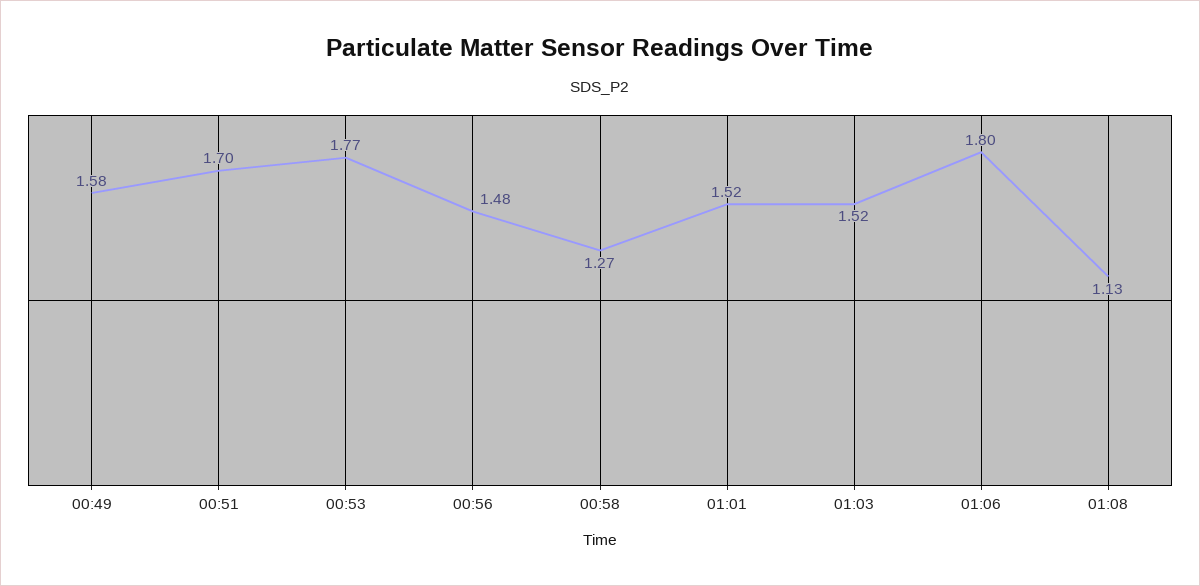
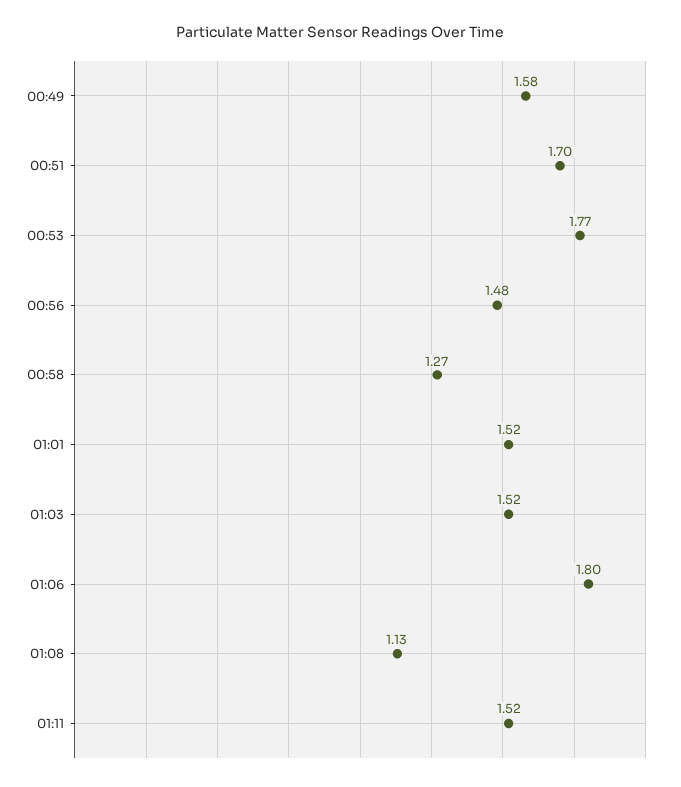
01:11: none -> 1.52

